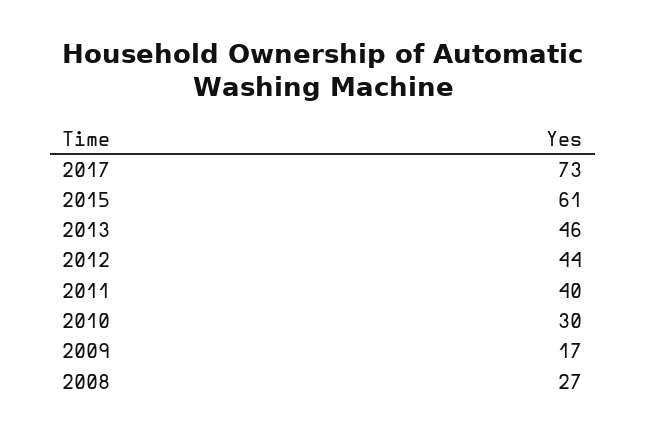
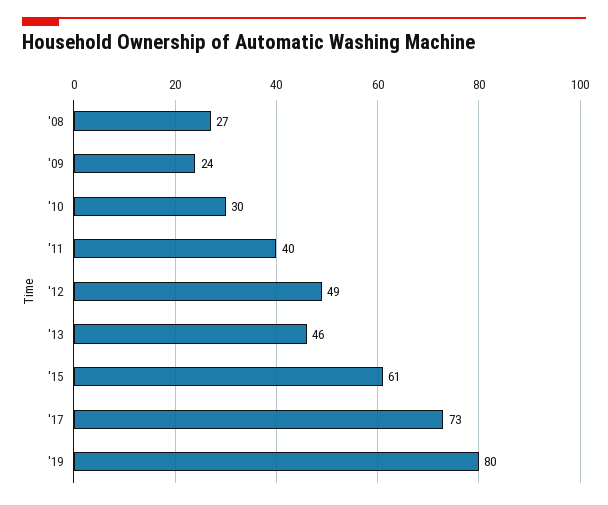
2012: 44 -> 49
2009: 17 -> 24
'19: none -> 80

